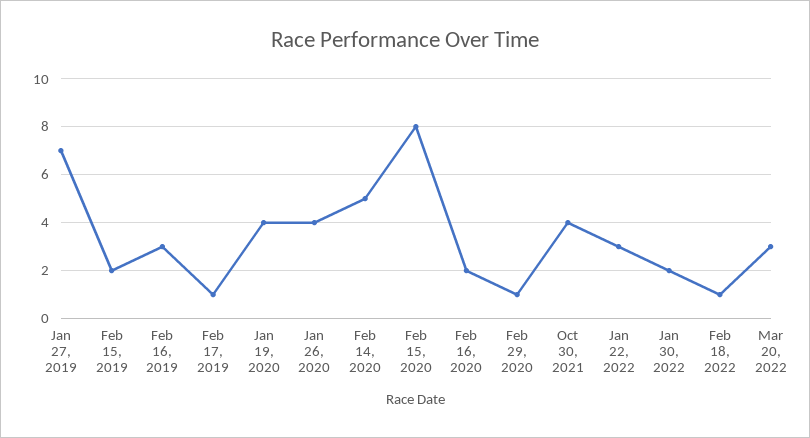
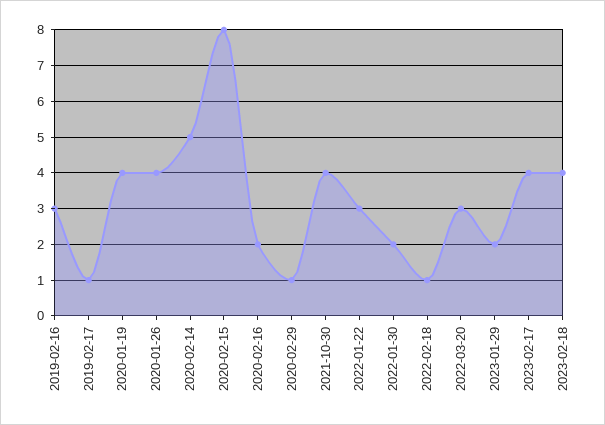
Jan 27, 2019: 7 -> none
Feb 15, 2019: 2 -> none
2023-01-29: none -> 2
2023-02-17: none -> 4
2023-02-18: none -> 4

